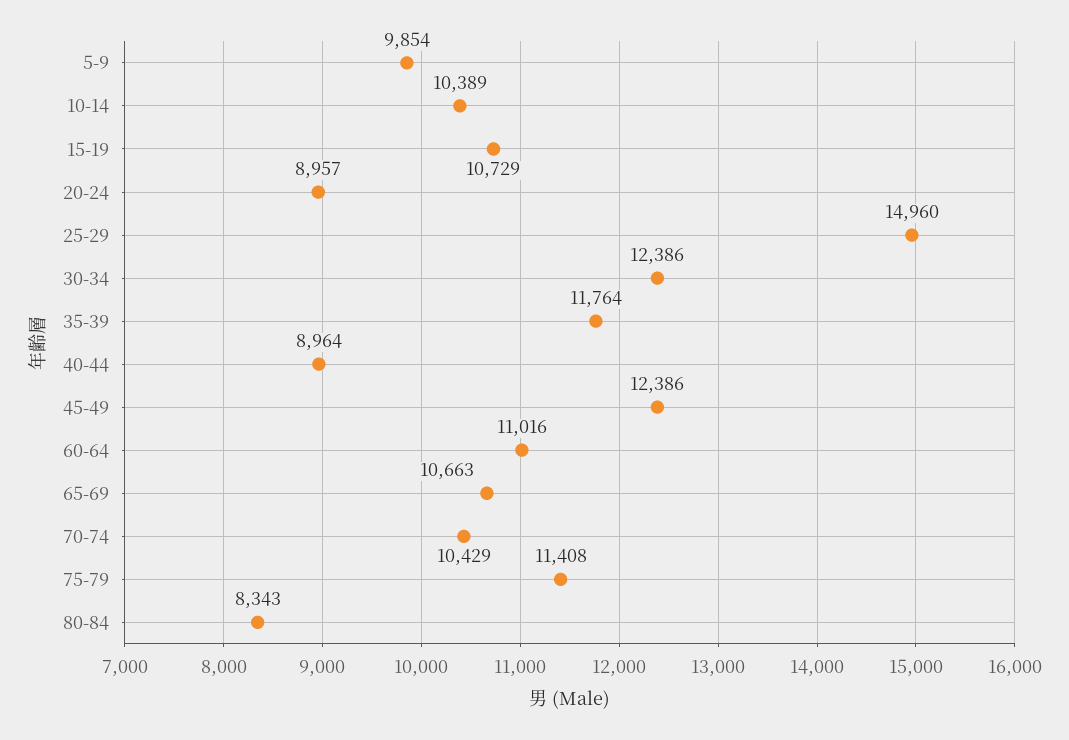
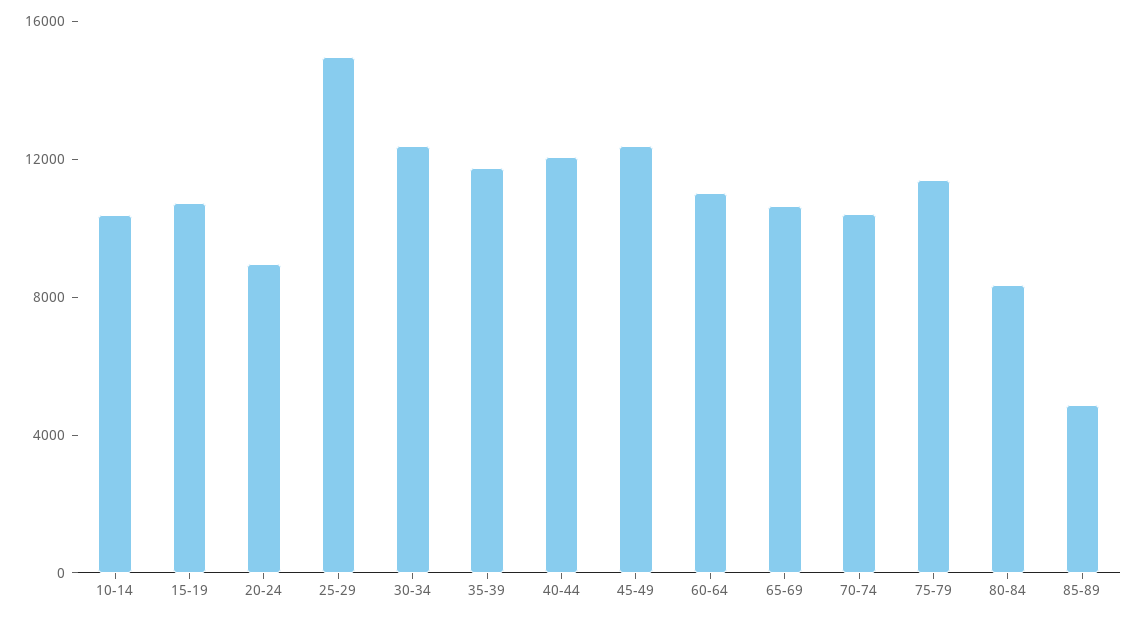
5-9: 9854 -> none
40-44: 8964 -> 12000
85-89: none -> 5000

